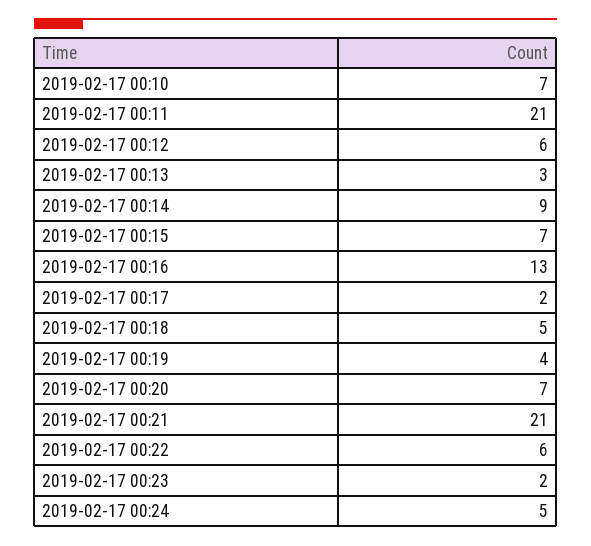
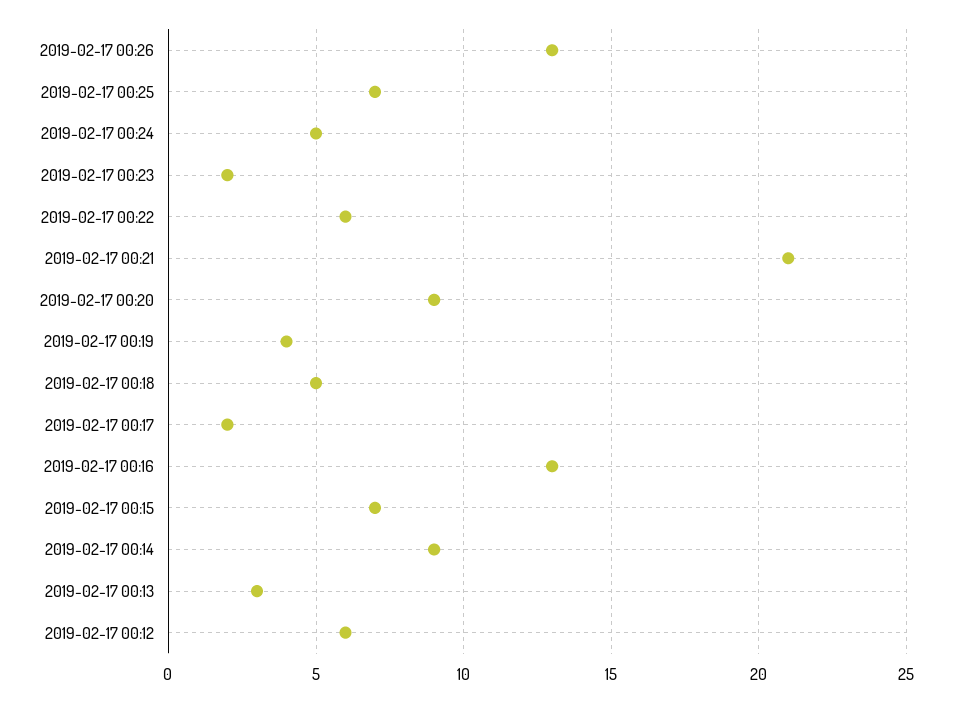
2019-02-17 00:10: 7 -> none
2019-02-17 00:11: 21 -> none
2019-02-17 00:20: 7 -> 9
2019-02-17 00:26: none -> 13
2019-02-17 00:25: none -> 7

